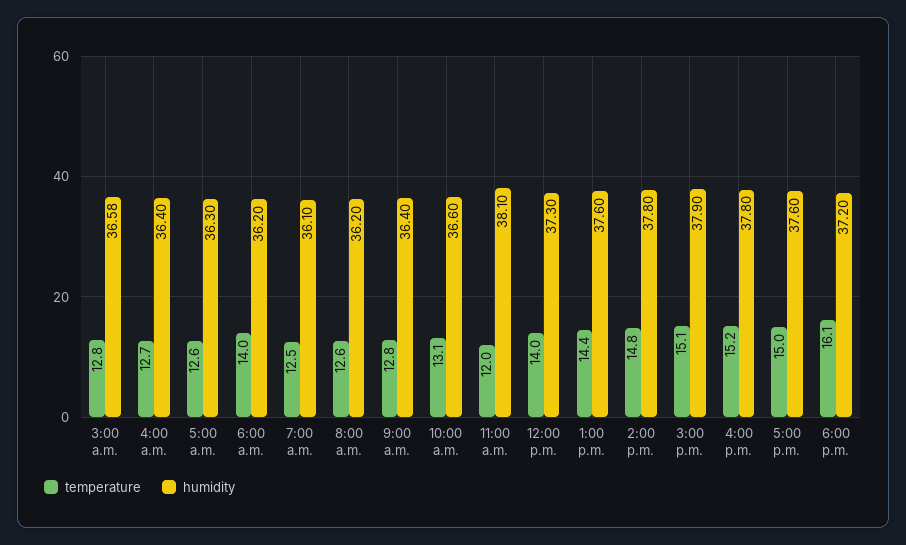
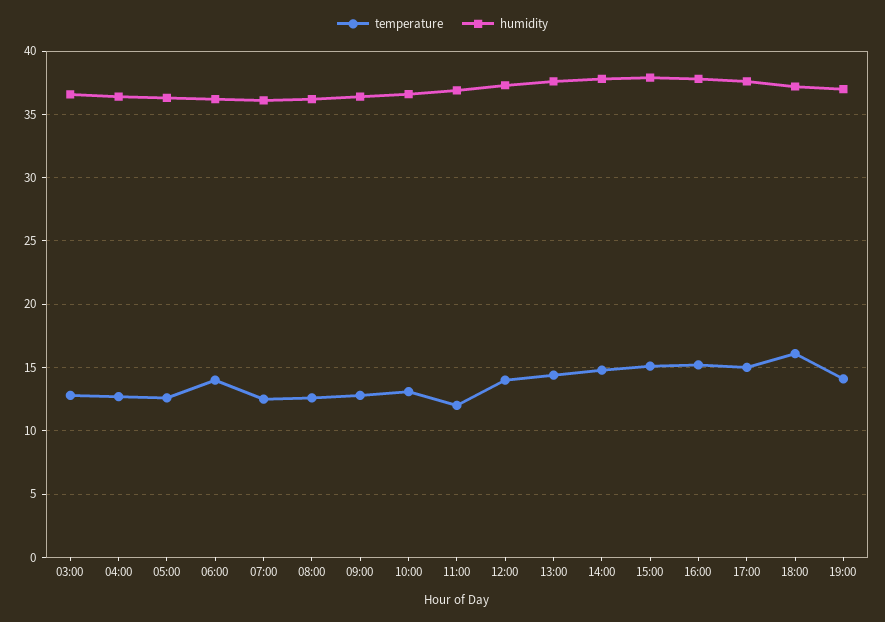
humidity, 11:00 a.m.: 38.1 -> 37
temperature, 19:00: none -> 14
humidity, 19:00: none -> 37

